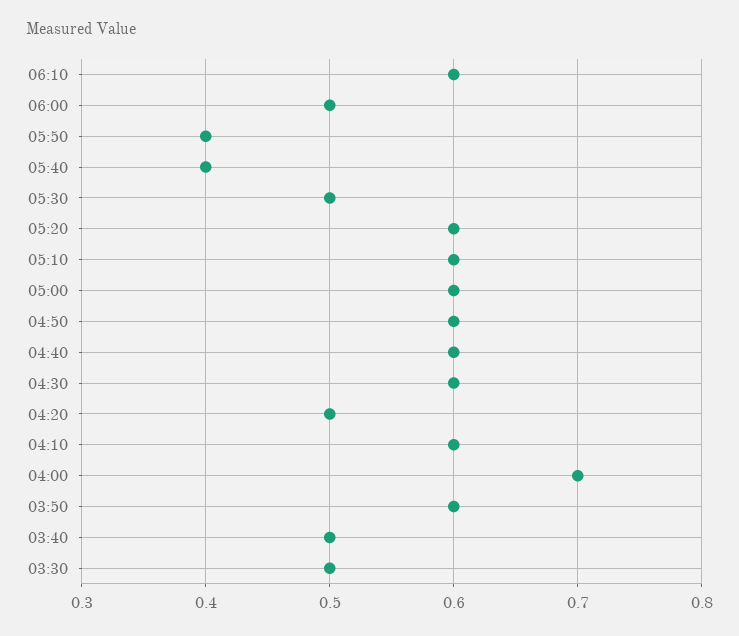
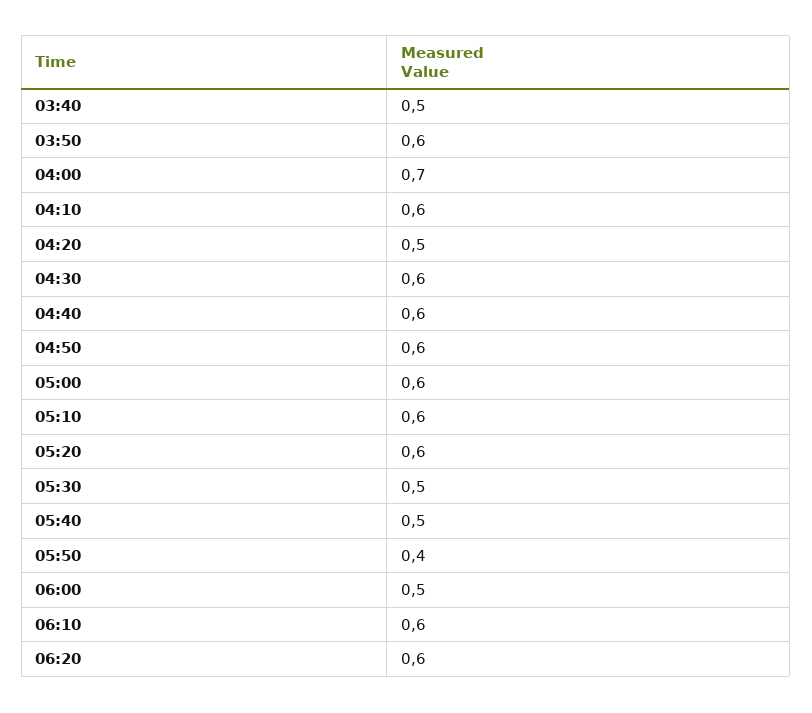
05:40: 0.4 -> 0.5
03:30: 0.5 -> none
06:20: none -> 0.6

